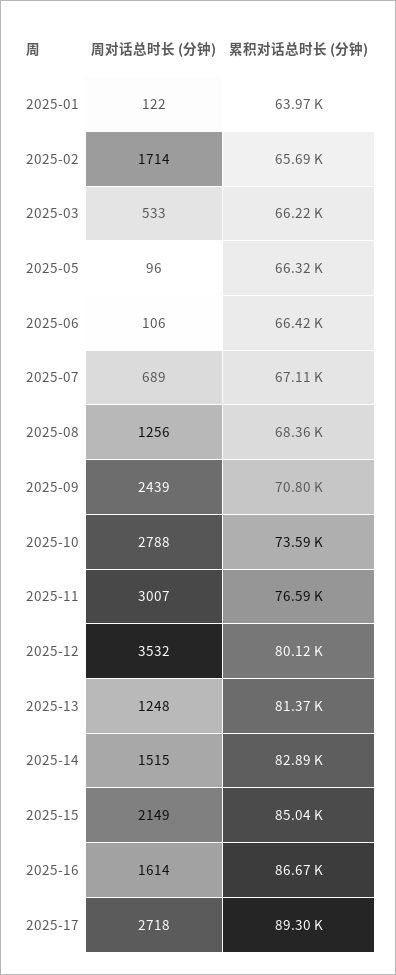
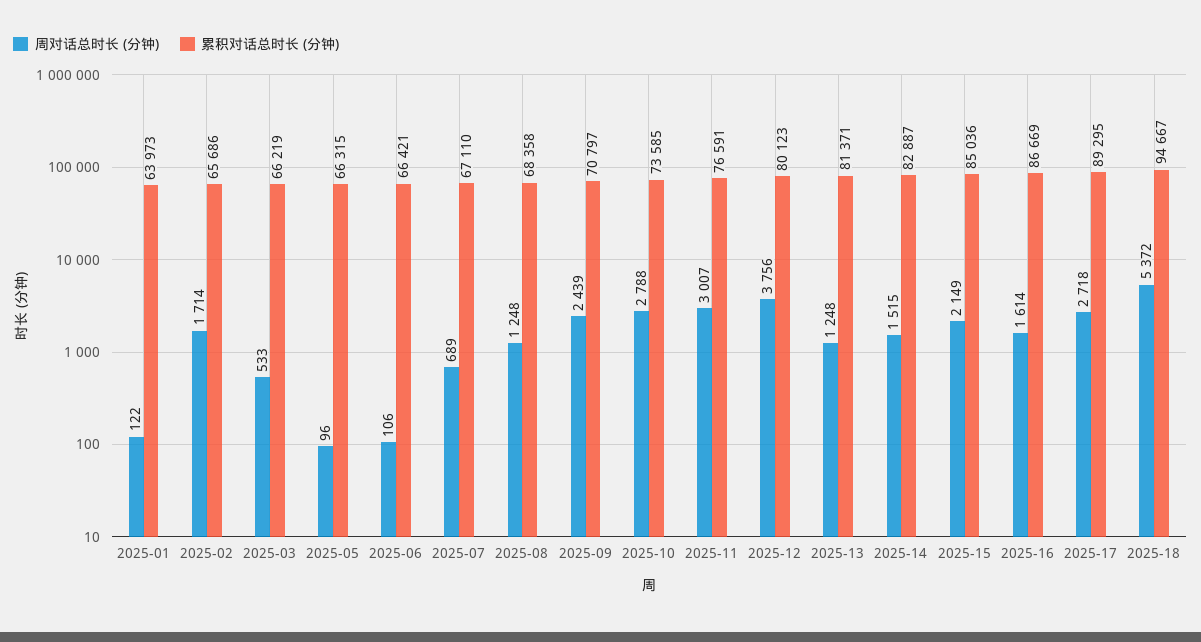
周对话总时长 (分钟), 2025-08: 1256 -> 1248
周对话总时长 (分钟), 2025-12: 3532 -> 3756
周对话总时长 (分钟), 2025-18: none -> 5372
累积对话总时长 (分钟), 2025-18: none -> 94667

